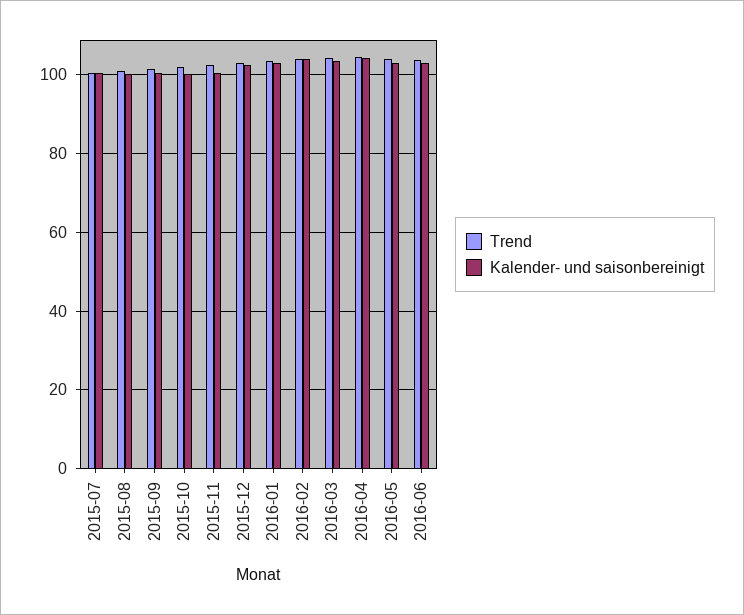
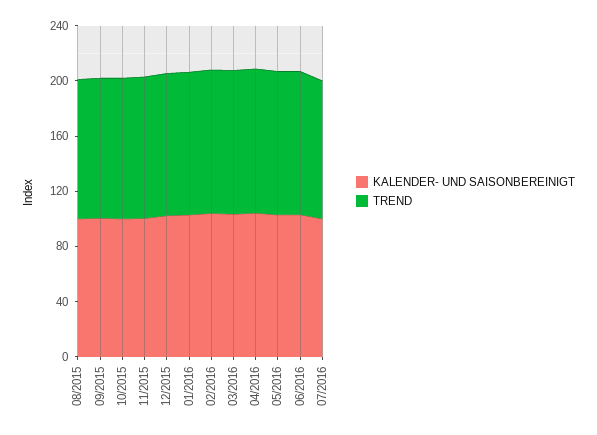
Trend, 2015-07: 100 -> none
Kalender- und saisonbereinigt, 2015-07: 100 -> none
Kalender- und saisonbereinigt, 07/2016: none -> 100
Trend, 07/2016: none -> 100

